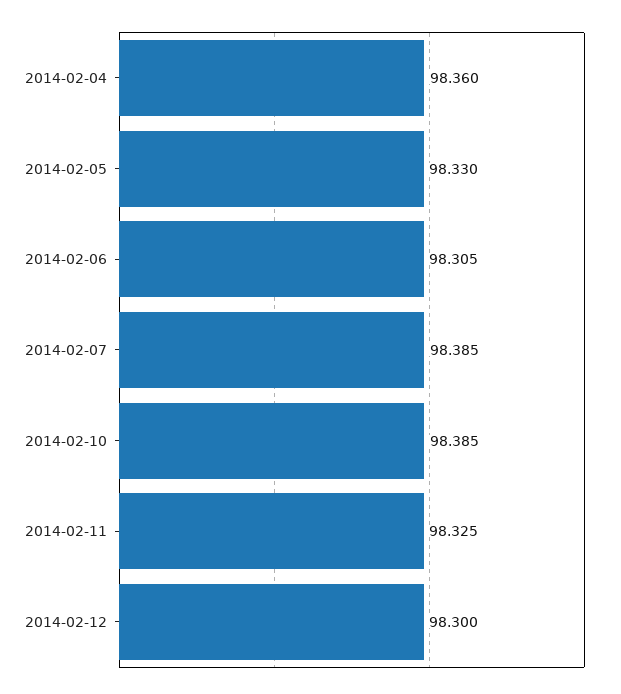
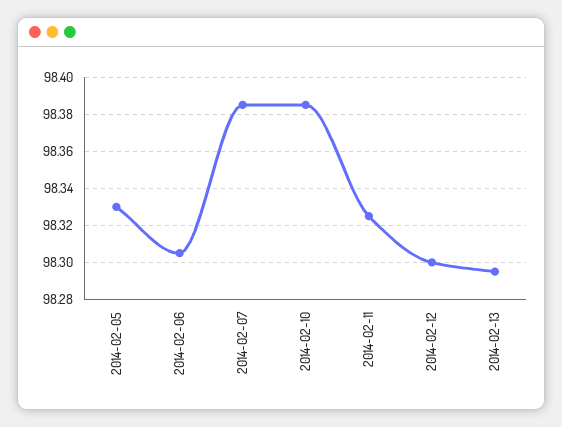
2014-02-04: 98.36 -> none
2014-02-13: none -> 98.295

